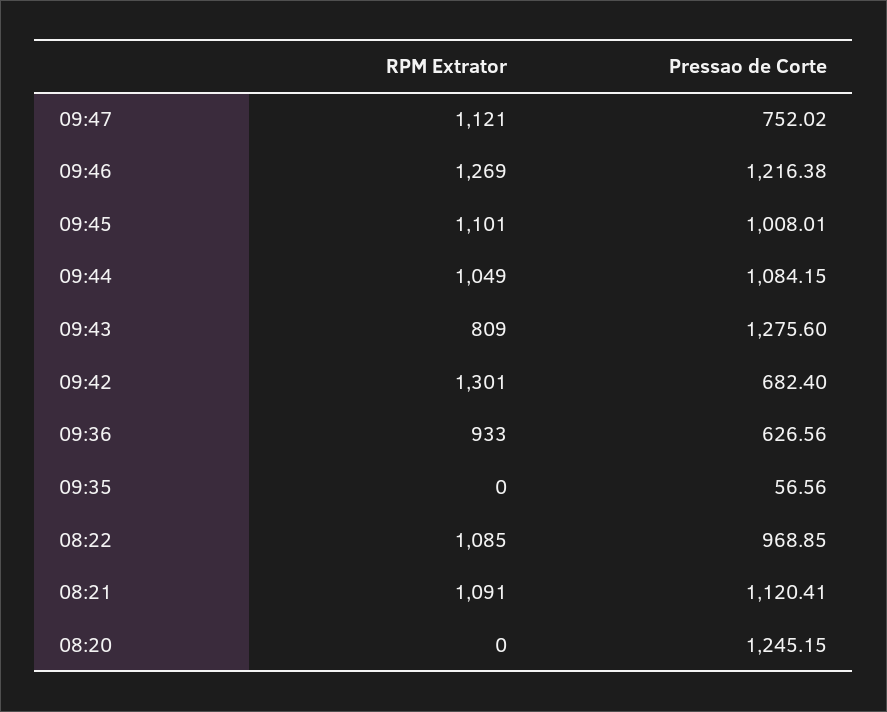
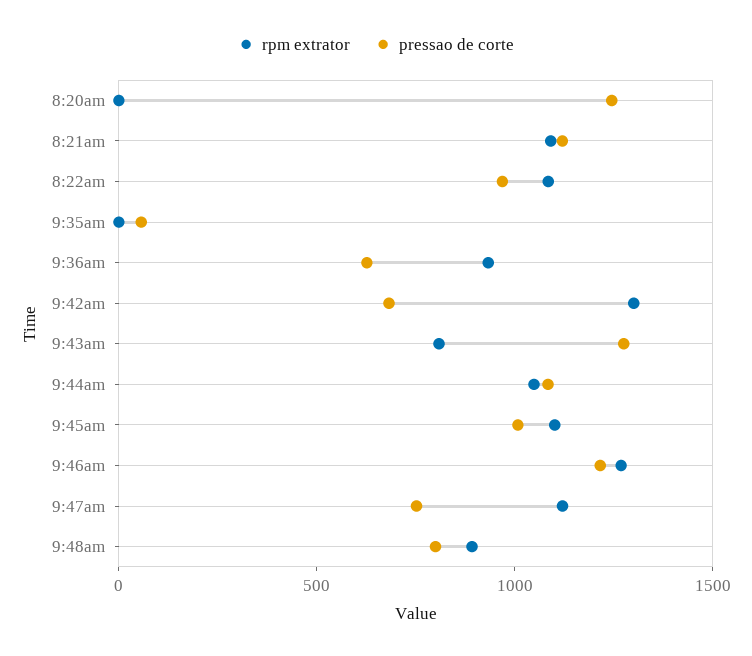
RPM Extrator, 9:48am: none -> 900
Pressao de Corte, 9:48am: none -> 800

